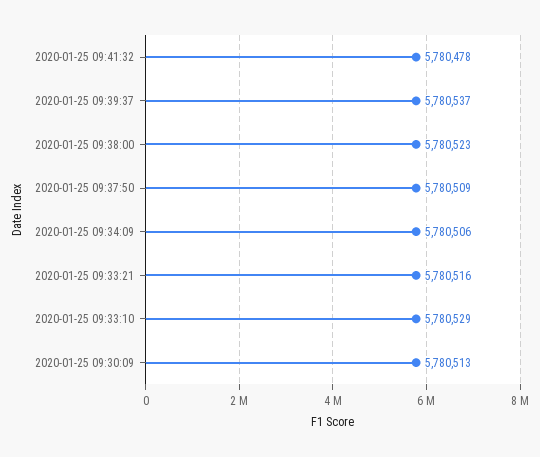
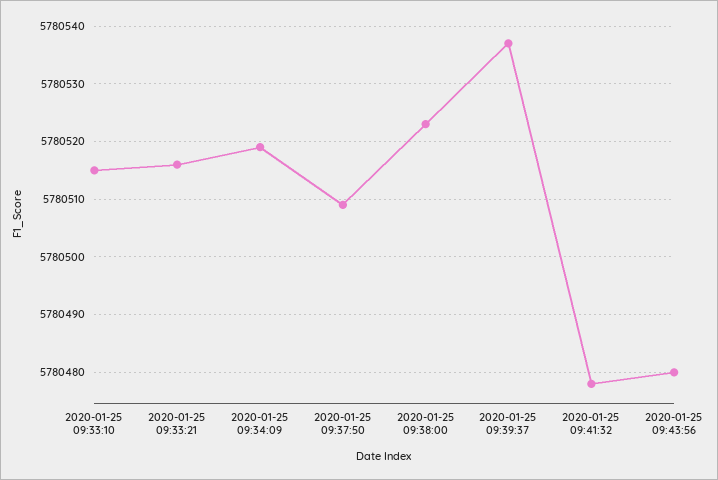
2020-01-25 09:34:09: 5780506 -> 5780520
2020-01-25 09:33:10: 5780529 -> 5780515
2020-01-25 09:30:09: 5780513 -> none
2020-01-25 09:43:56: none -> 5780480

